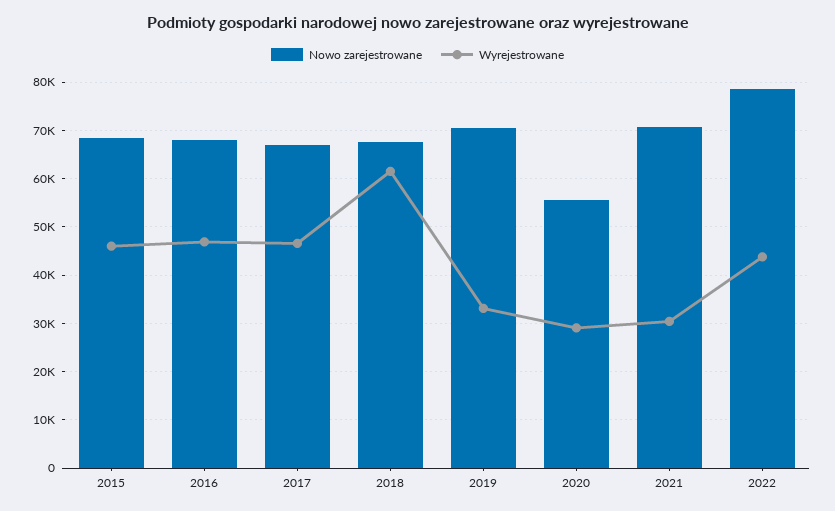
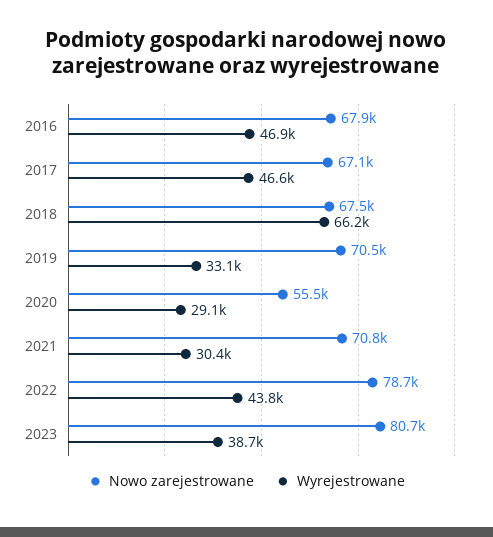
Nowo zarejestrowane, 2015: 68000 -> none
Wyrejestrowane, 2015: 46000 -> none
Wyrejestrowane, 2018: 62000 -> 66200
Nowo zarejestrowane, 2023: none -> 80700
Wyrejestrowane, 2023: none -> 38700

